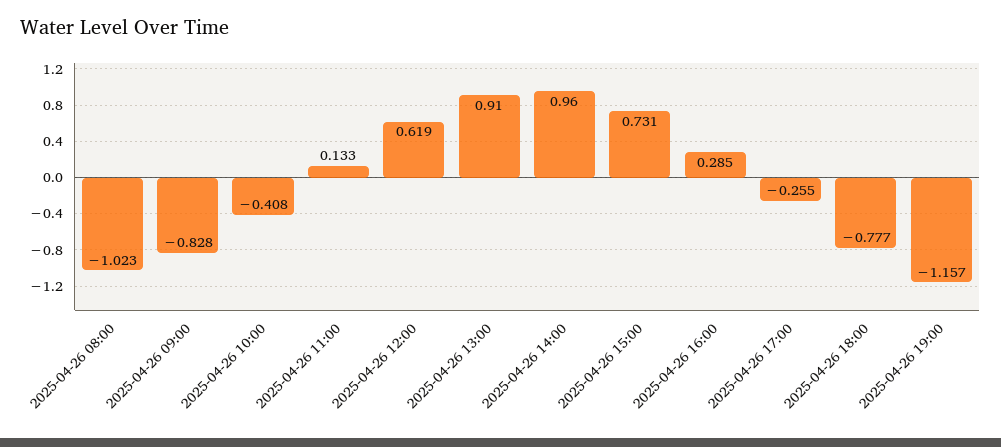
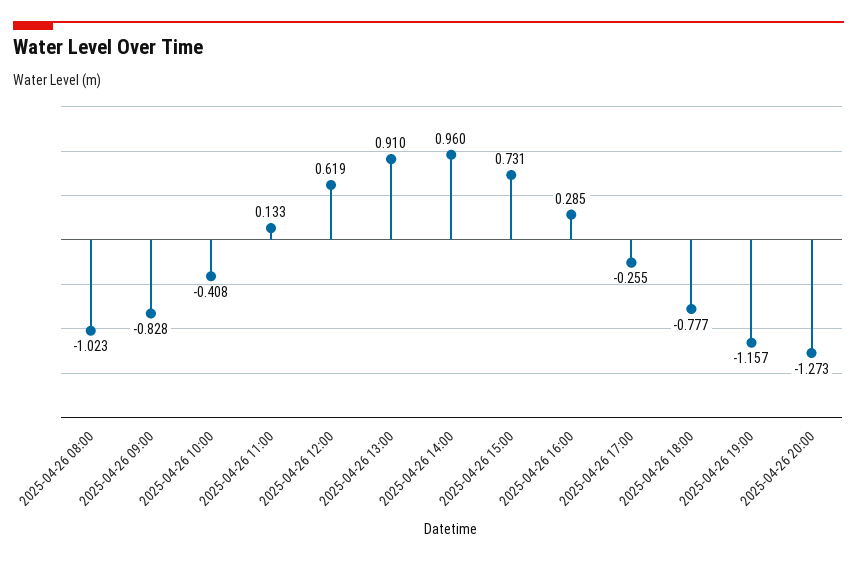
2025-04-26 20:00: none -> -1.273

